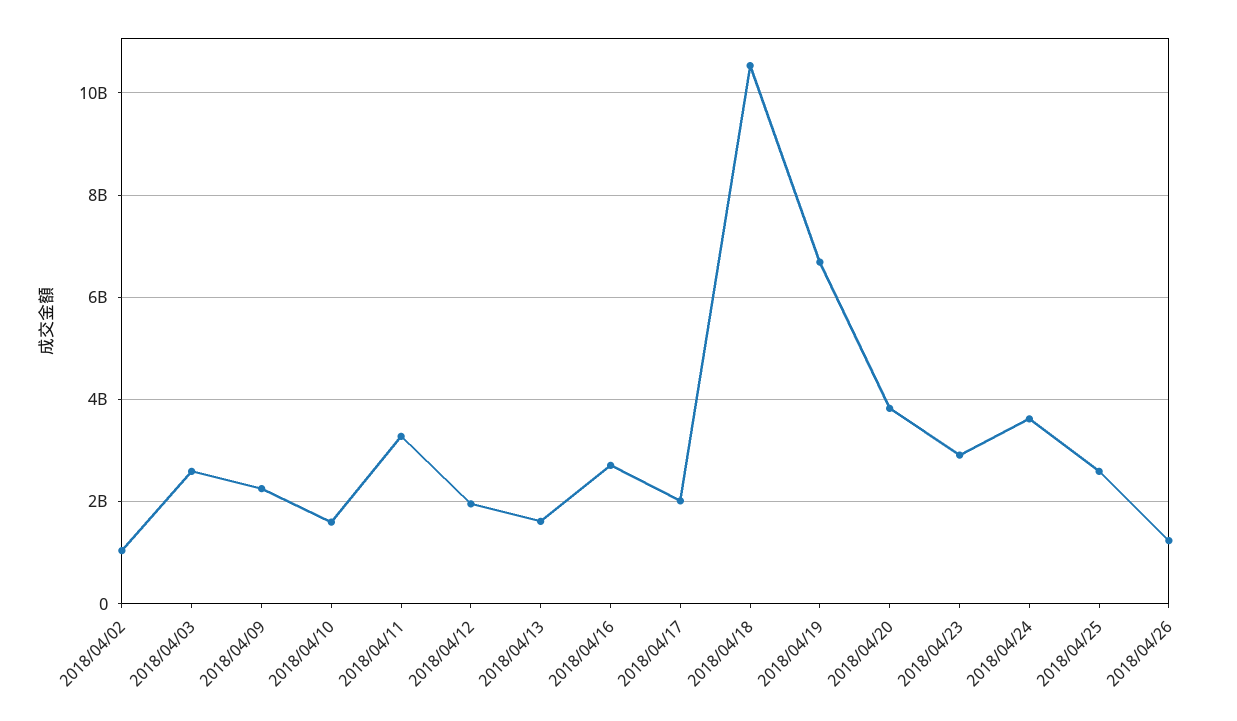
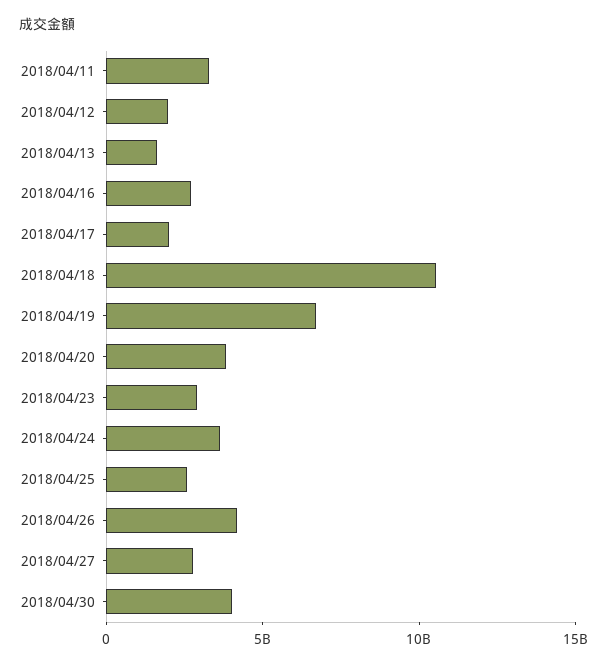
2018/04/02: 1000000000 -> none
2018/04/03: 2600000000 -> none
2018/04/09: 2200000000 -> none
2018/04/10: 1600000000 -> none
2018/04/26: 1200000000 -> 4000000000
2018/04/27: none -> 3000000000
2018/04/30: none -> 4000000000

